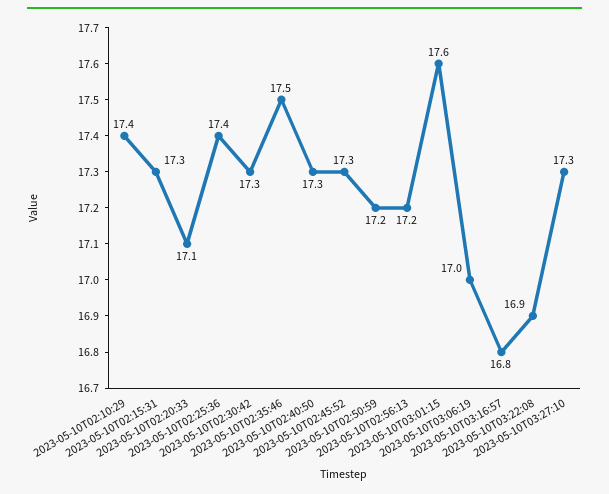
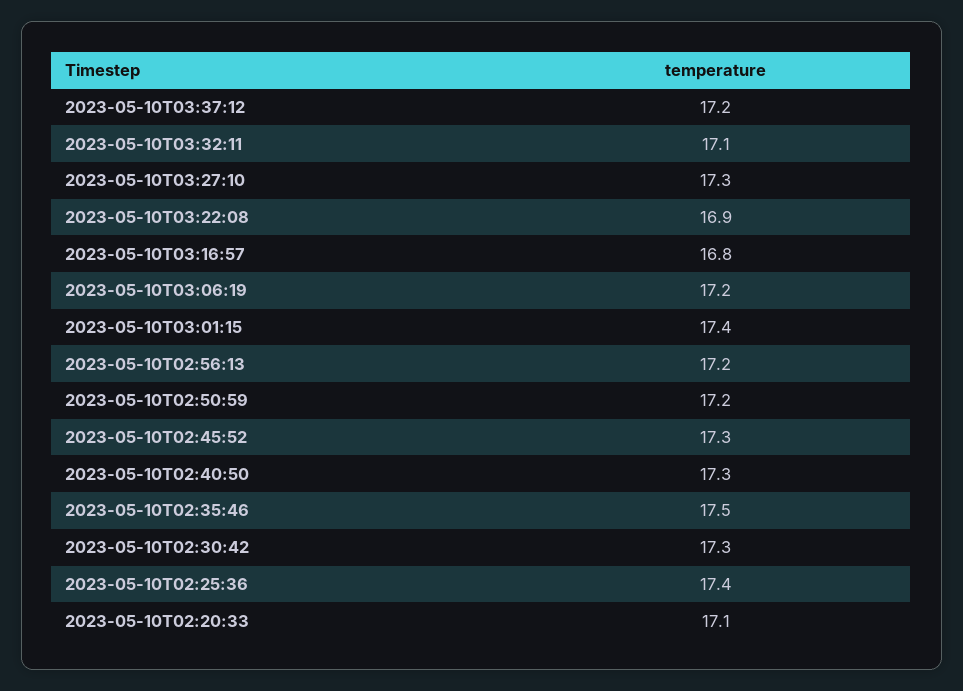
2023-05-10T02:10:29: 17.4 -> none
2023-05-10T02:15:31: 17.3 -> none
2023-05-10T03:01:15: 17.6 -> 17.4
2023-05-10T03:06:19: 17 -> 17.2
2023-05-10T03:37:12: none -> 17.2
2023-05-10T03:32:11: none -> 17.1

